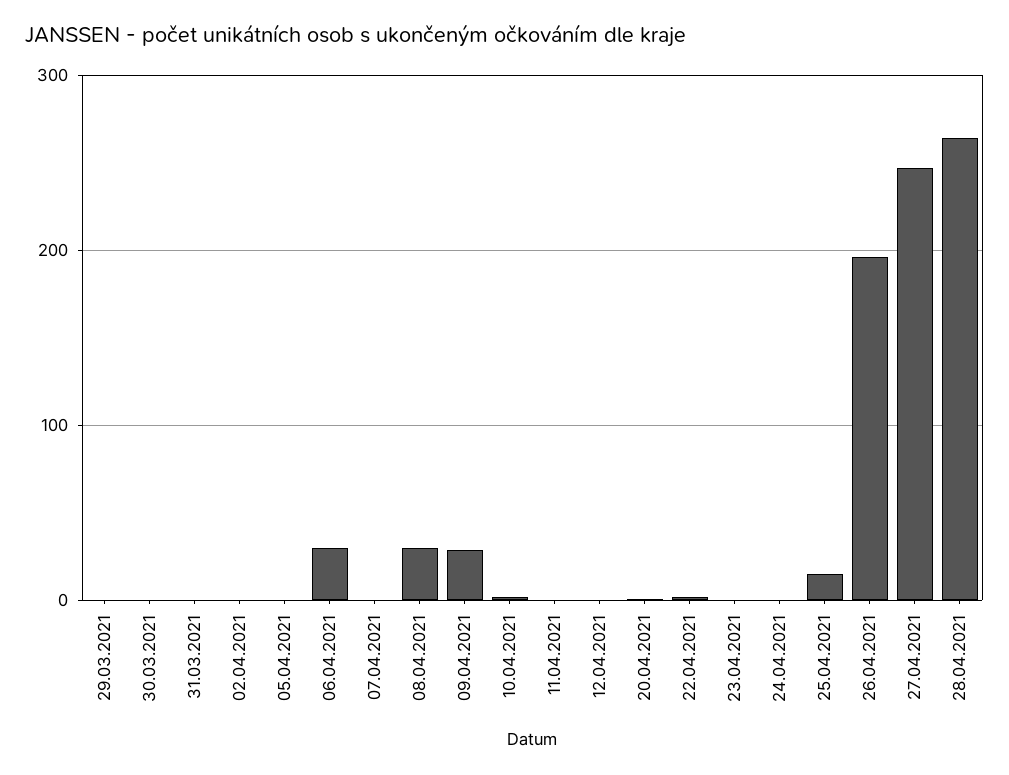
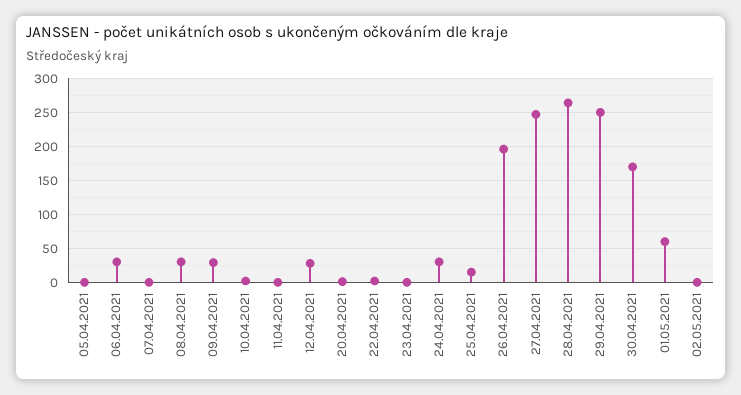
29.03.2021: 0 -> none
30.03.2021: 0 -> none
31.03.2021: 0 -> none
02.04.2021: 0 -> none
12.04.2021: 0 -> 30
24.04.2021: 0 -> 30
29.04.2021: none -> 250
30.04.2021: none -> 170
01.05.2021: none -> 60
02.05.2021: none -> 0

